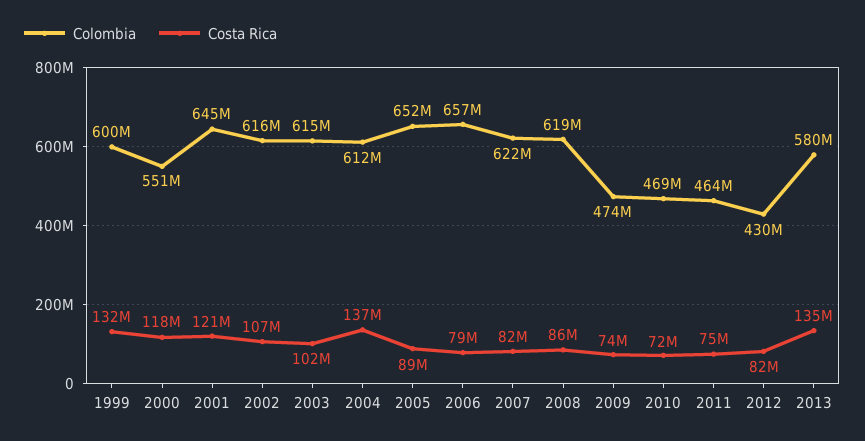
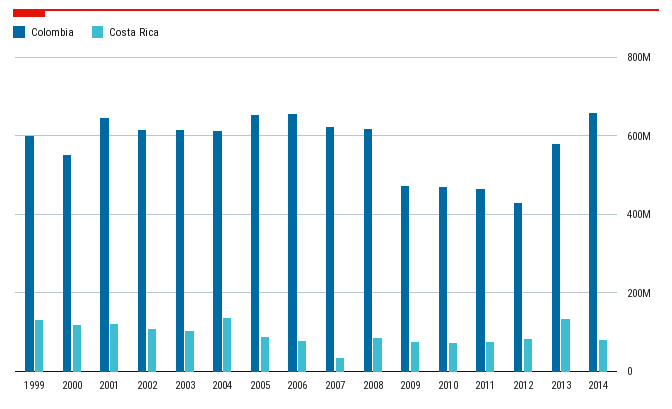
Costa Rica, 2007: 82000000 -> 40000000
Colombia, 2014: none -> 660000000
Costa Rica, 2014: none -> 80000000

